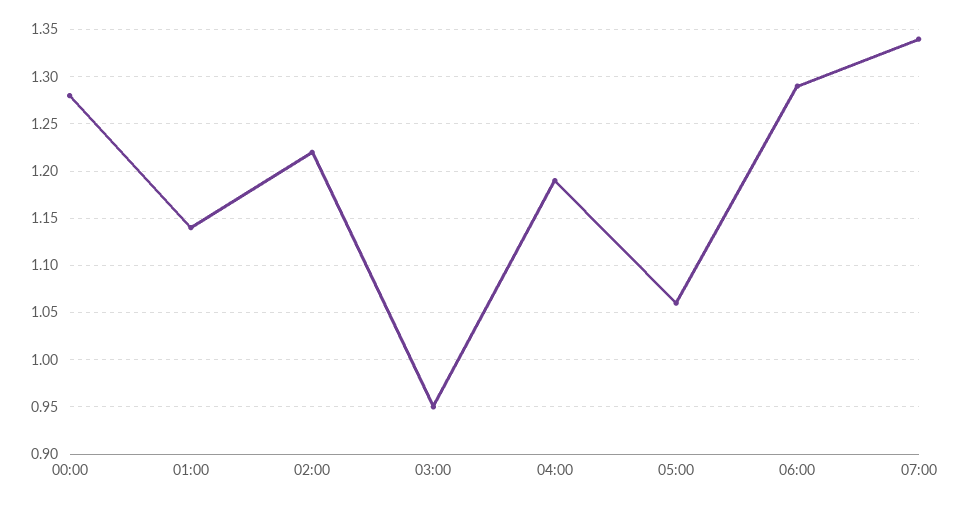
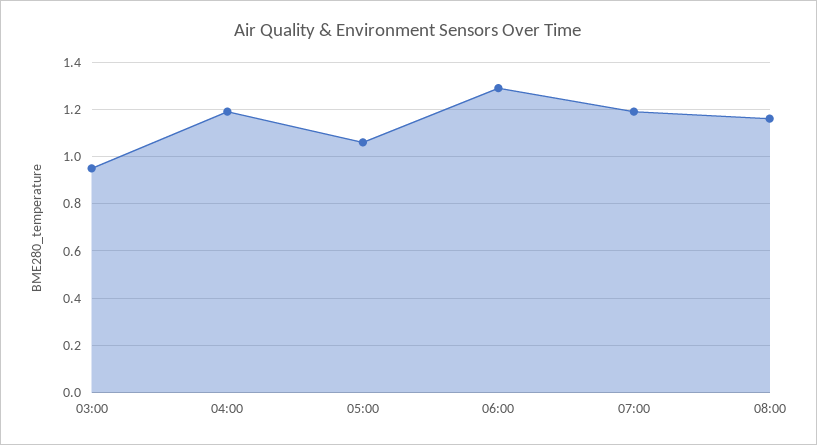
00:00: 1.28 -> none
01:00: 1.14 -> none
02:00: 1.22 -> none
07:00: 1.34 -> 1.2
08:00: none -> 1.15

